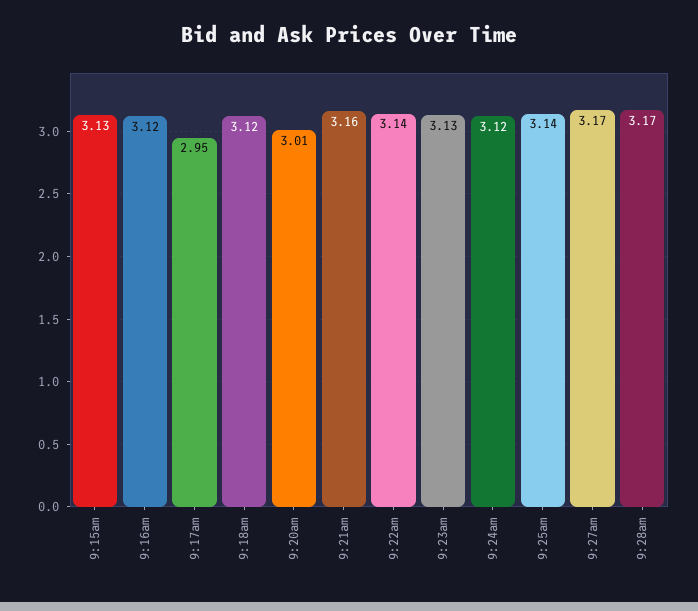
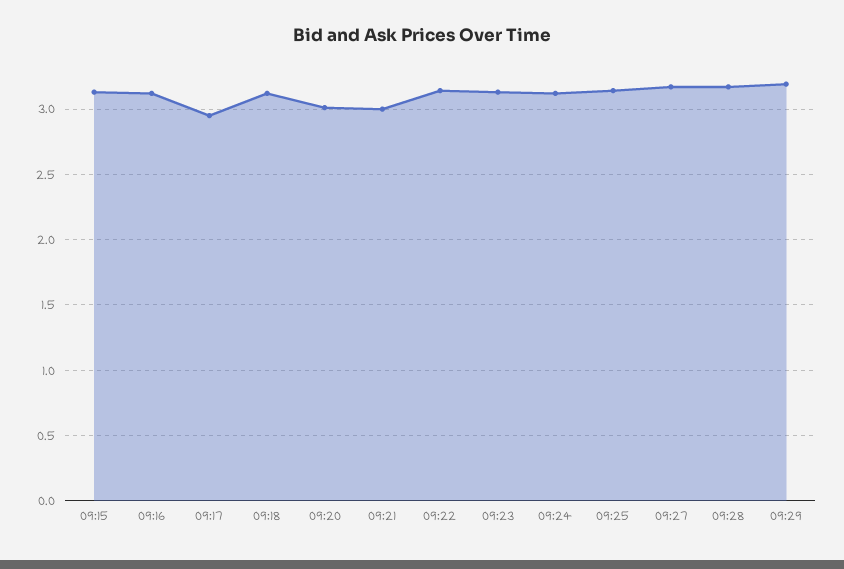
9:21am: 3.16 -> 3
09:29: none -> 3.2

